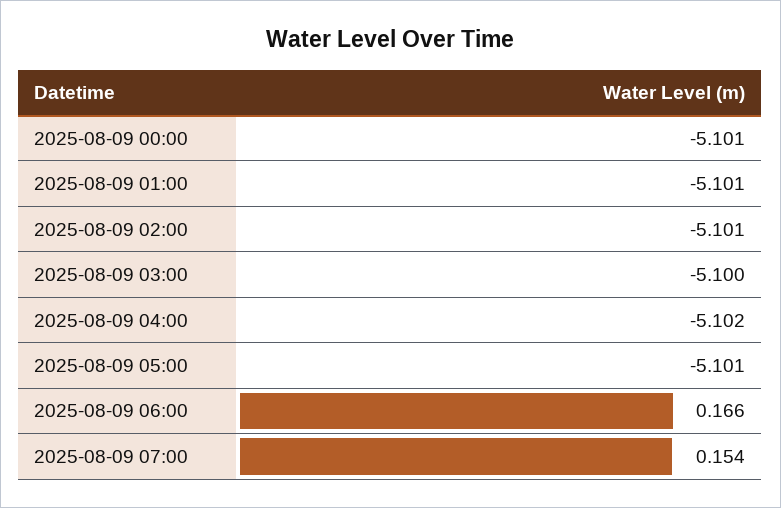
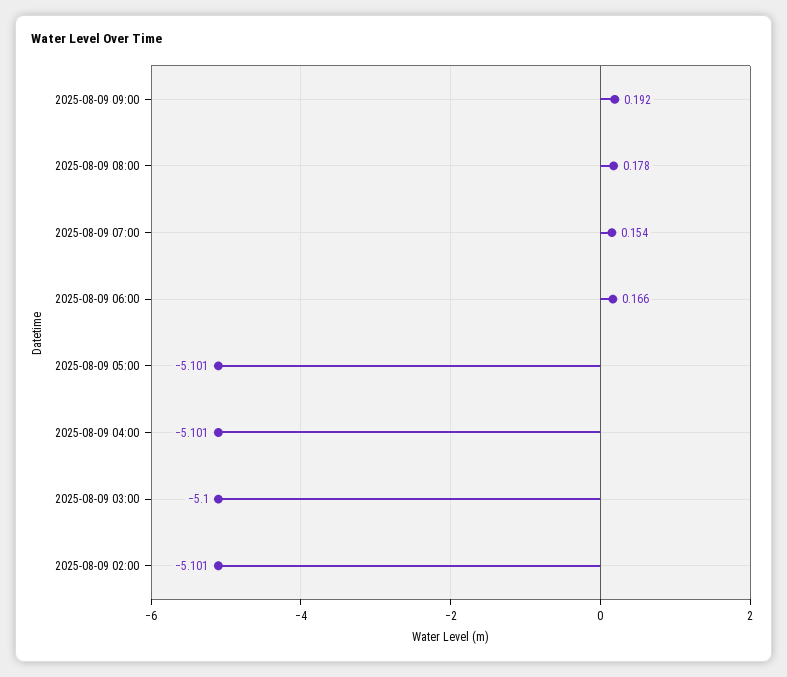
2025-08-09 00:00: -5.101 -> none
2025-08-09 01:00: -5.101 -> none
2025-08-09 04:00: -5.102 -> -5.101
2025-08-09 09:00: none -> 0.192
2025-08-09 08:00: none -> 0.178

